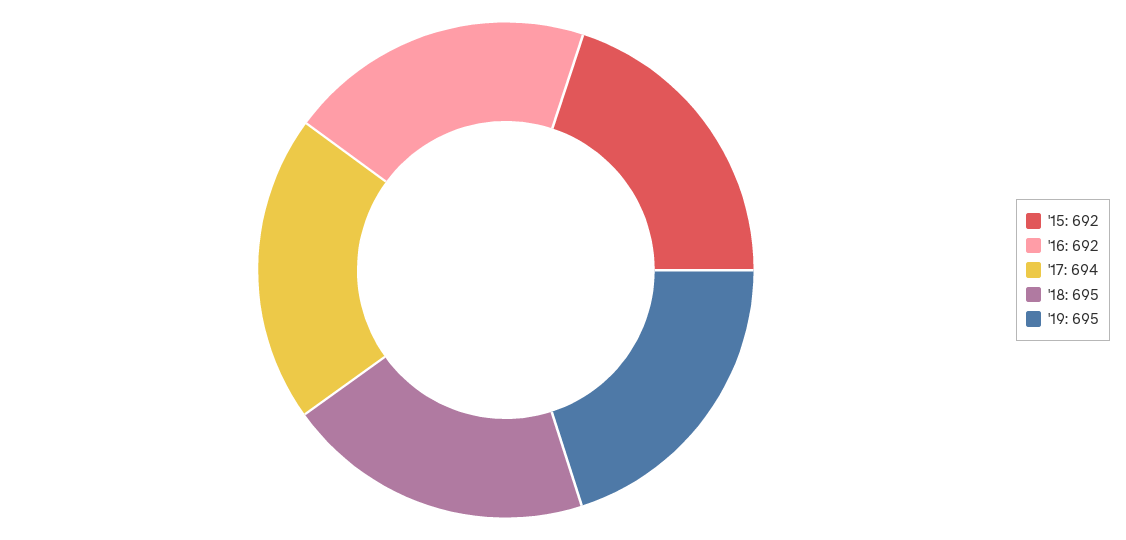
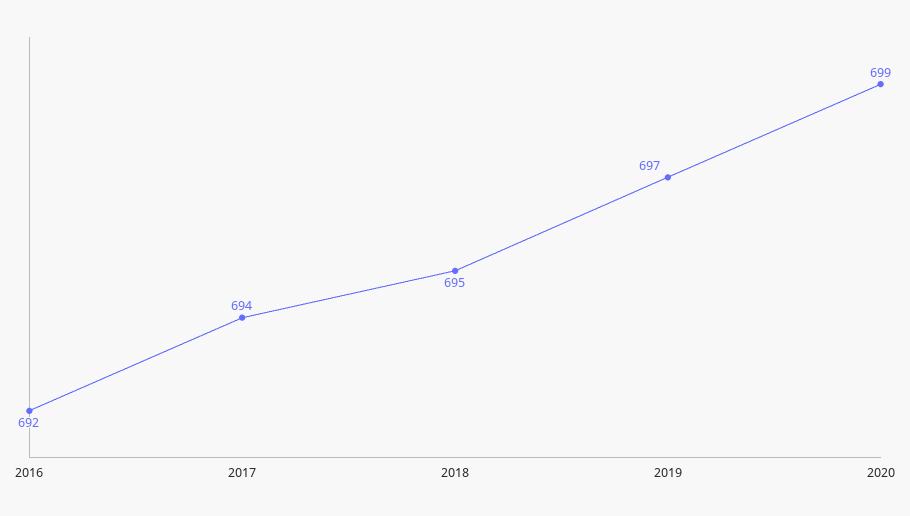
'15: 692 -> none
'19: 695 -> 697
2020: none -> 699

